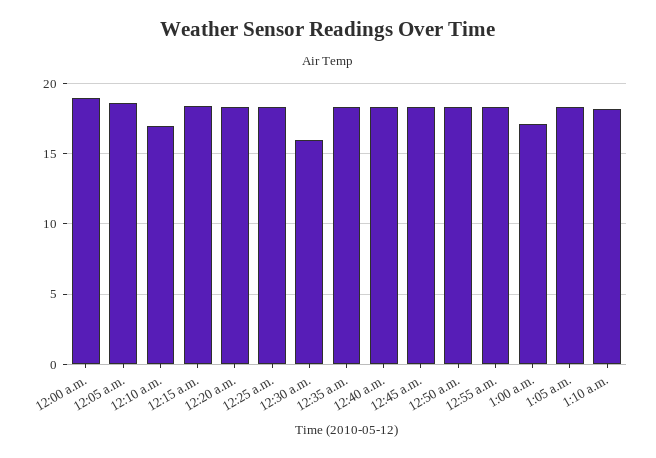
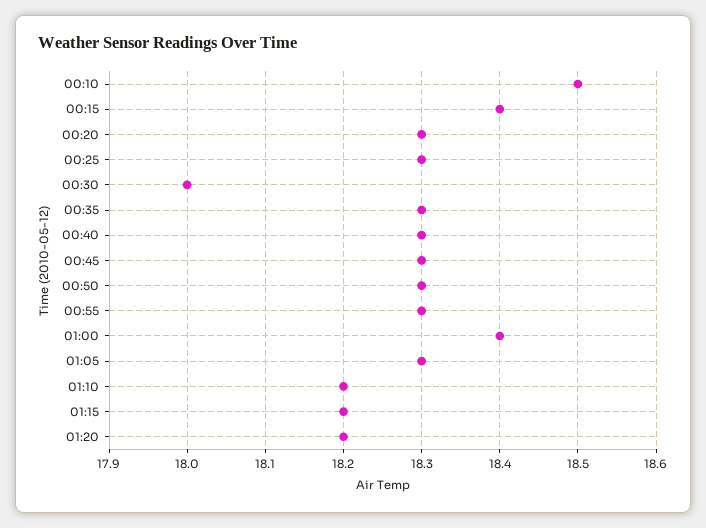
12:00 a.m.: 19 -> none
12:05 a.m.: 18.5 -> none
12:10 a.m.: 17 -> 18.5
12:30 a.m.: 16 -> 18
1:00 a.m.: 17 -> 18.4
01:15: none -> 18.2
01:20: none -> 18.2

